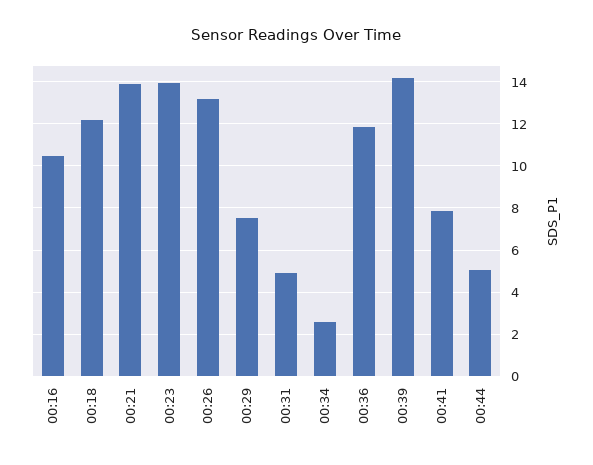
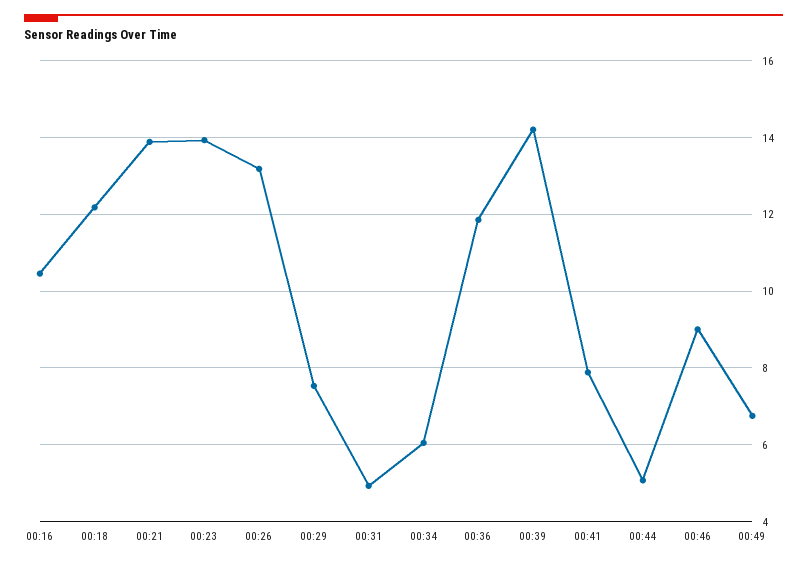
00:34: 2.5 -> 6
00:46: none -> 9
00:49: none -> 6.8

